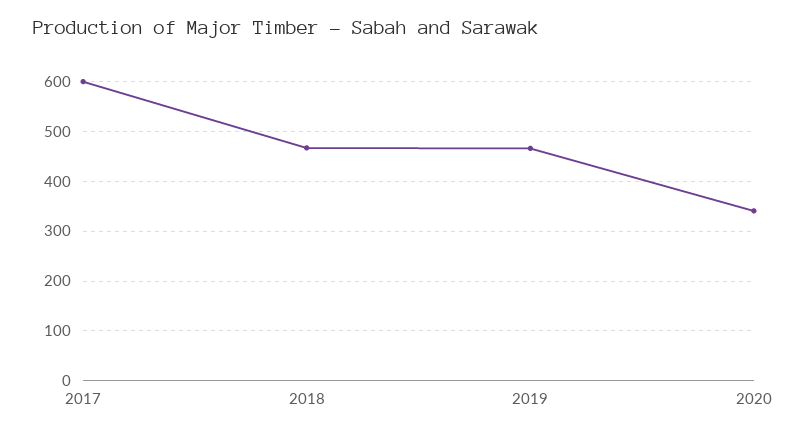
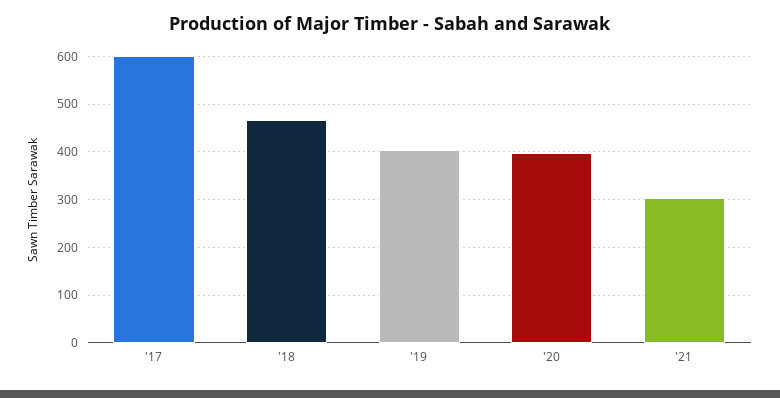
2019: 460 -> 400
2020: 340 -> 400
'21: none -> 300

